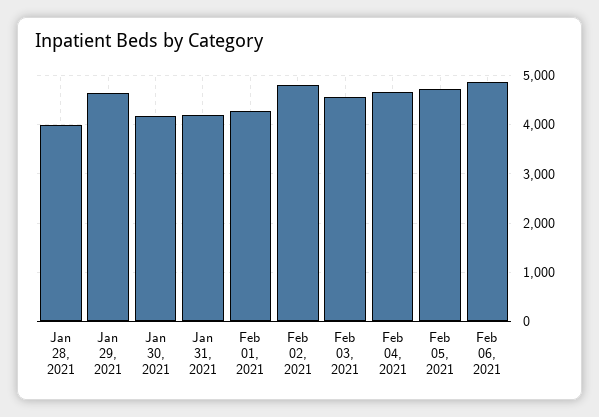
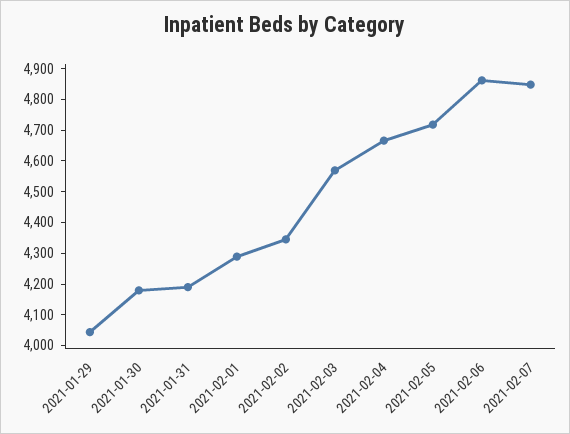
Jan 28, 2021: 4000 -> none
Jan 29, 2021: 4600 -> 4050
Feb 02, 2021: 4800 -> 4350
2021-02-07: none -> 4850

